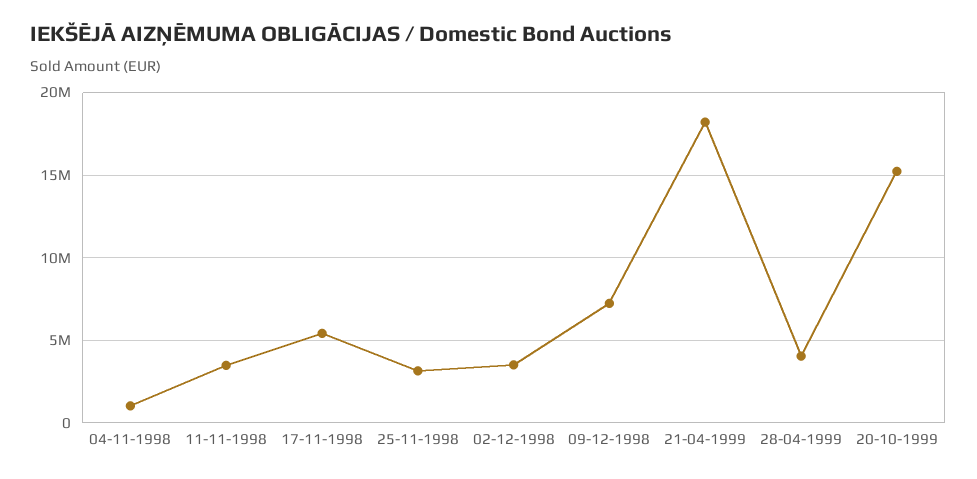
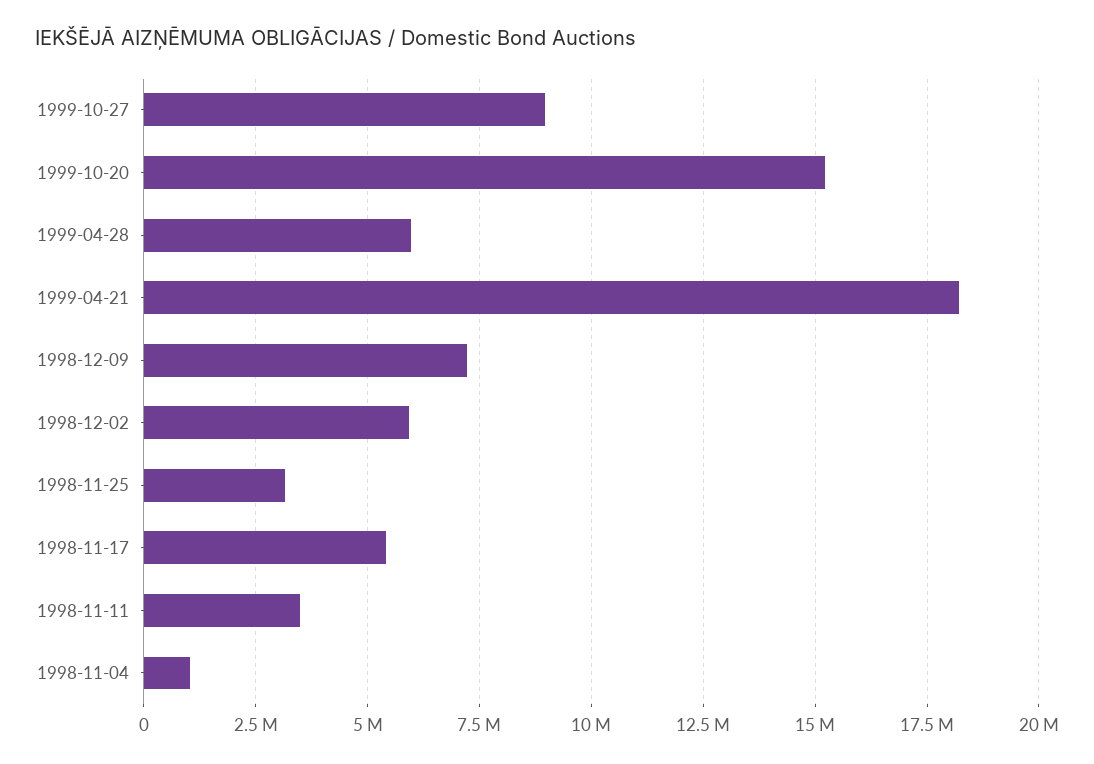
02-12-1998: 3500000 -> 6000000
28-04-1999: 4000000 -> 6000000
1999-10-27: none -> 9000000

